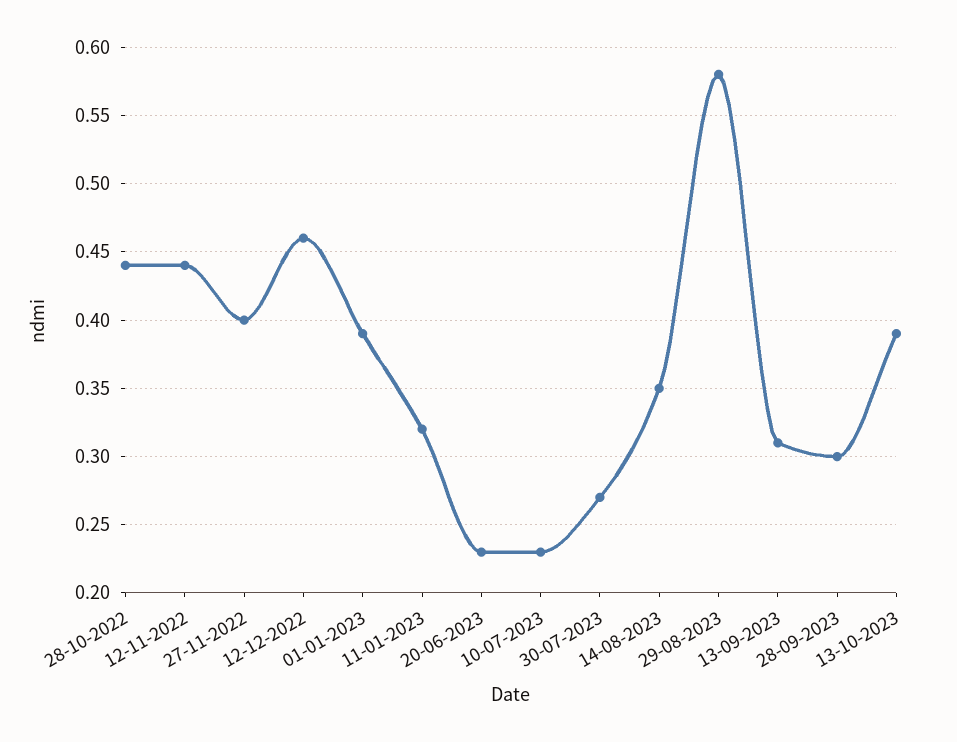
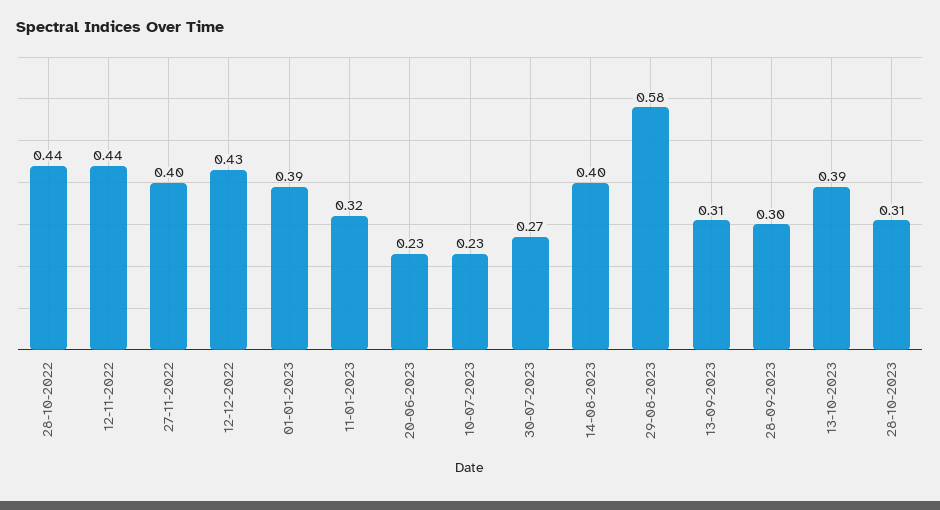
12-12-2022: 0.46 -> 0.43
14-08-2023: 0.35 -> 0.4
28-10-2023: none -> 0.31

